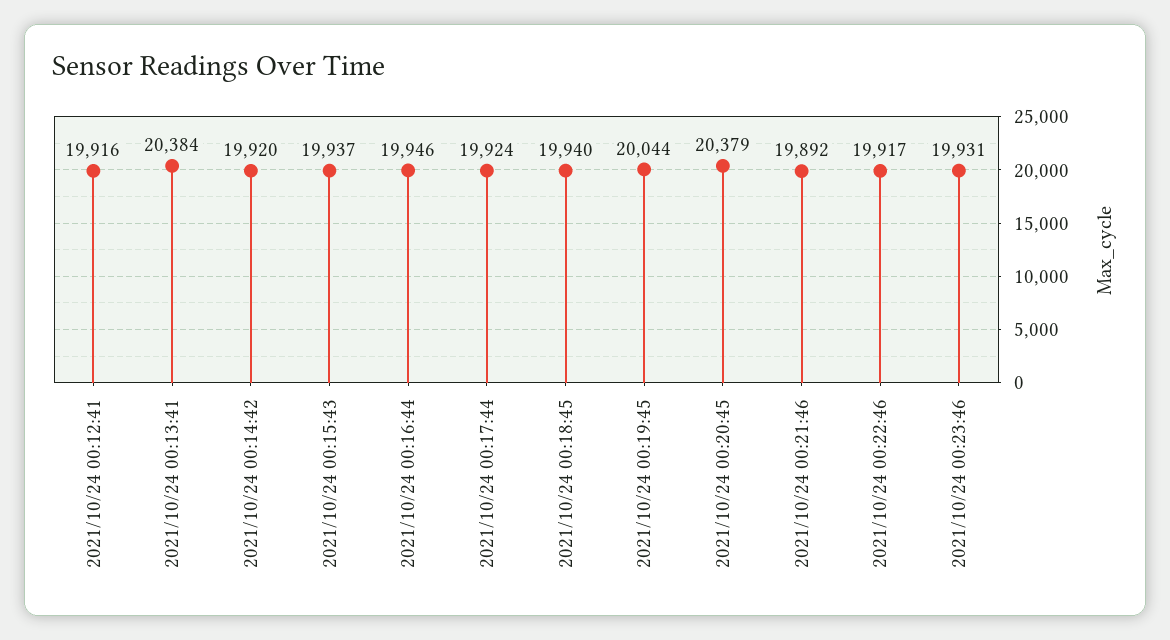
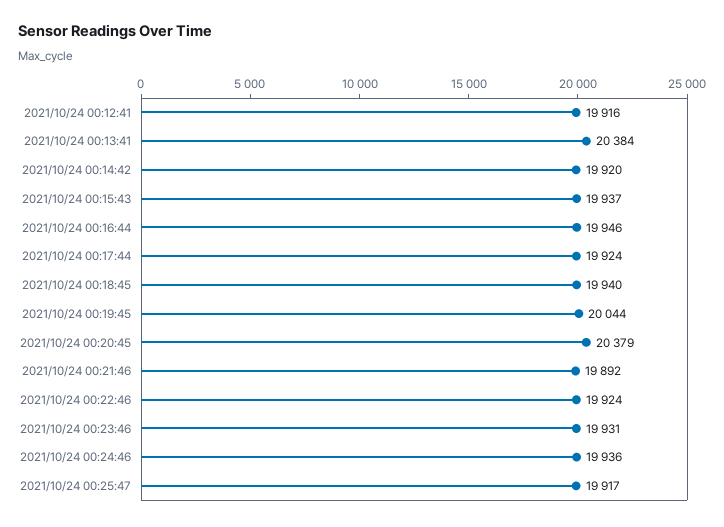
2021/10/24 00:22:46: 19917 -> 19924
2021/10/24 00:24:46: none -> 19936
2021/10/24 00:25:47: none -> 19917

